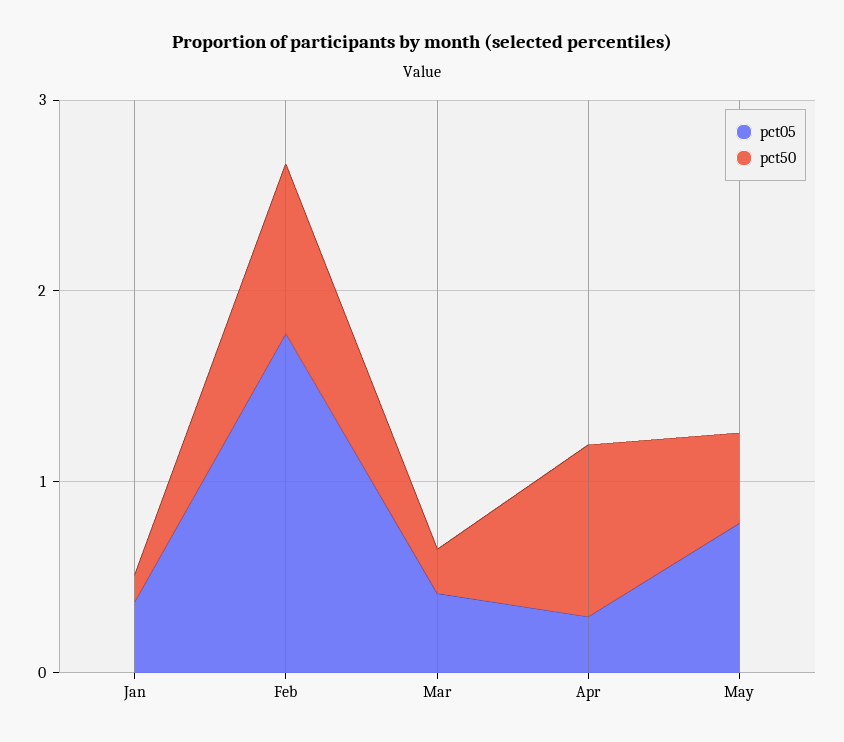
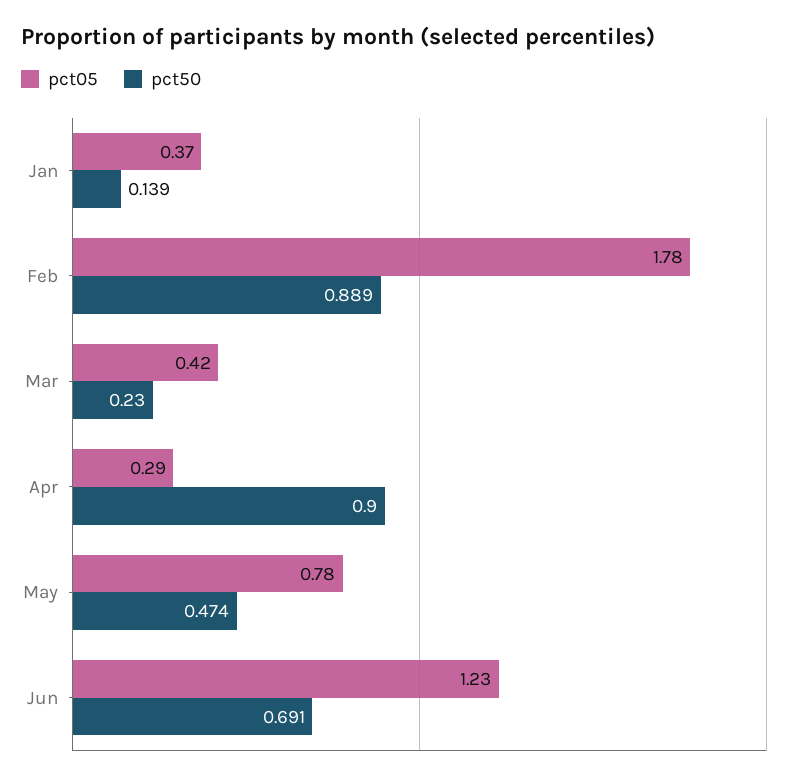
pct05, Jun: none -> 1.23
pct50, Jun: none -> 0.691

